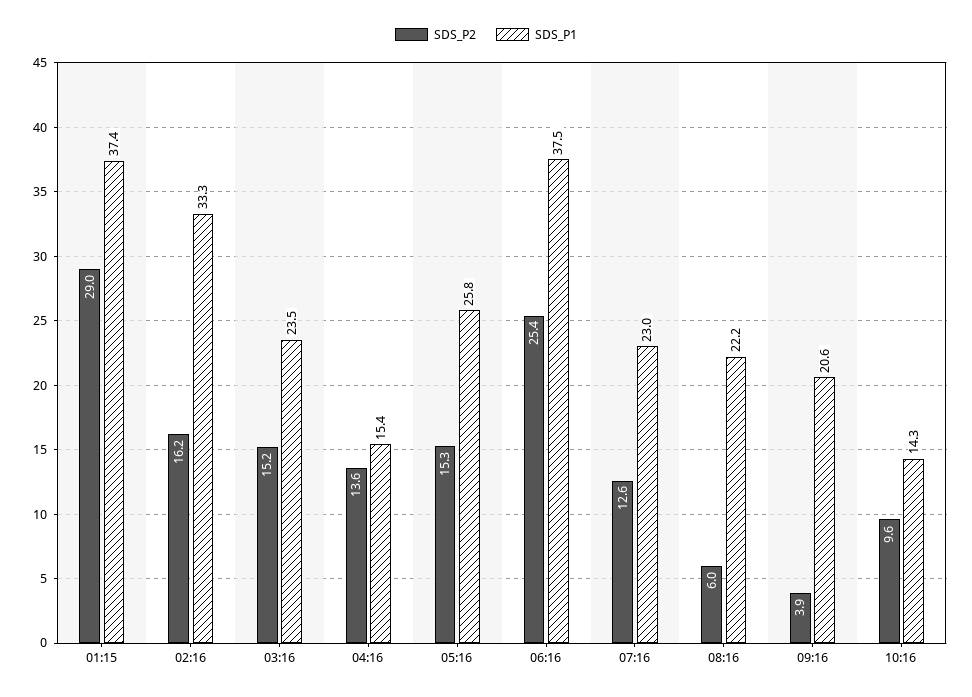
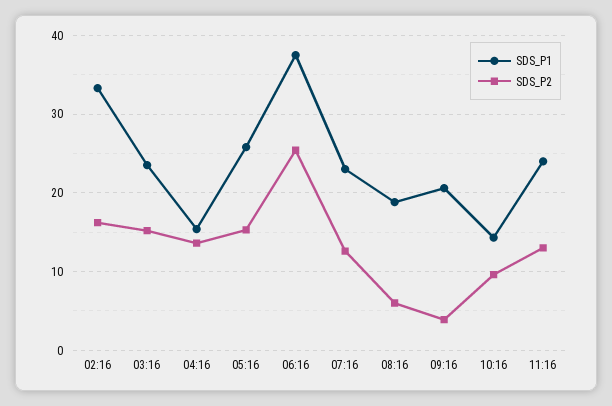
SDS_P2, 01:15: 29 -> none
SDS_P1, 01:15: 37.4 -> none
SDS_P1, 08:16: 22.2 -> 19
SDS_P1, 11:16: none -> 24
SDS_P2, 11:16: none -> 13

